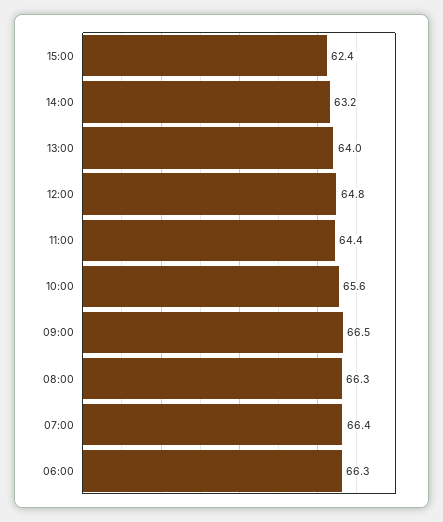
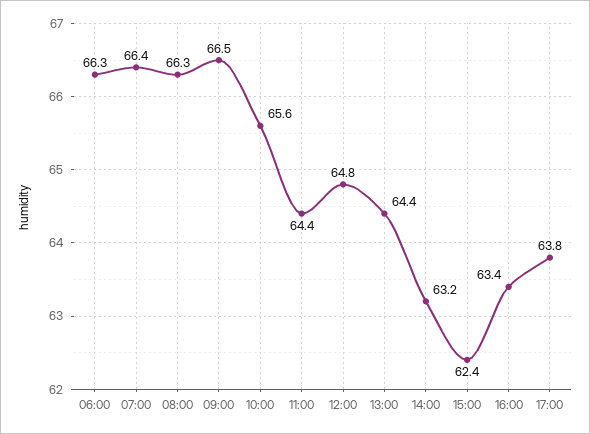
13:00: 64 -> 64.4
16:00: none -> 63.4
17:00: none -> 63.8

